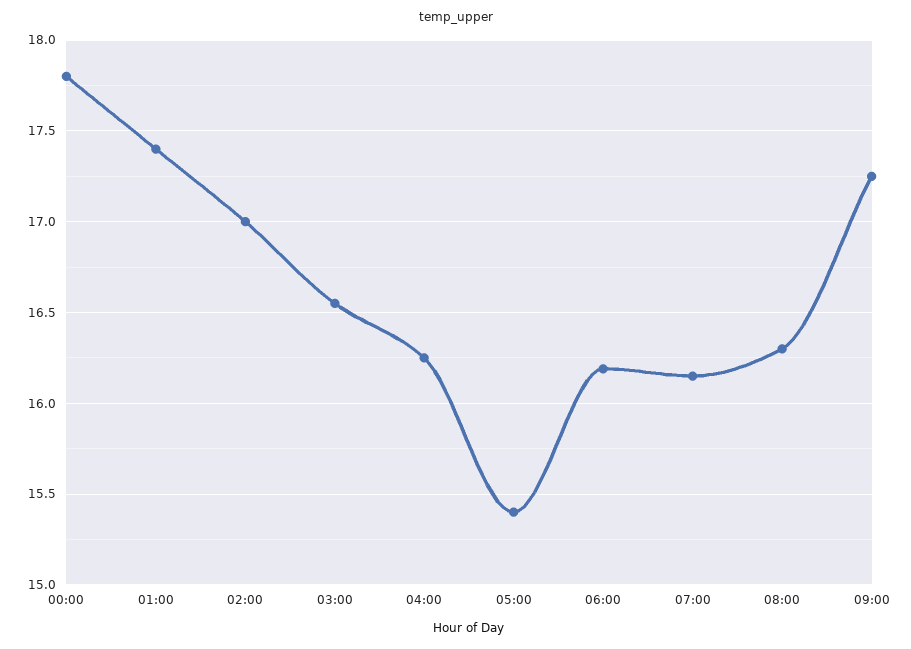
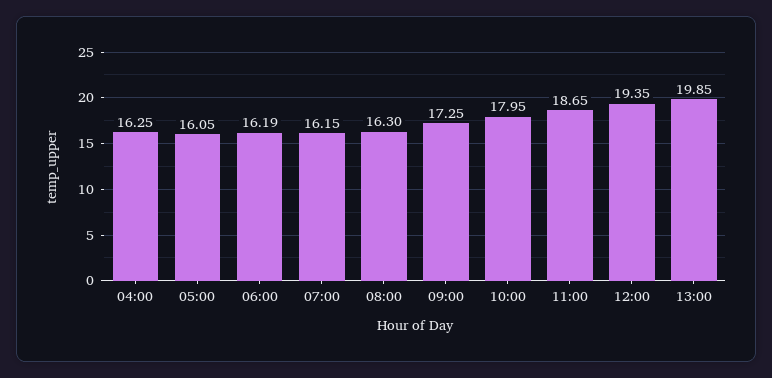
00:00: 17.8 -> none
01:00: 17.4 -> none
02:00: 17 -> none
03:00: 16.55 -> none
05:00: 15.4 -> 16.05
10:00: none -> 17.95
11:00: none -> 18.65
12:00: none -> 19.35
13:00: none -> 19.85

